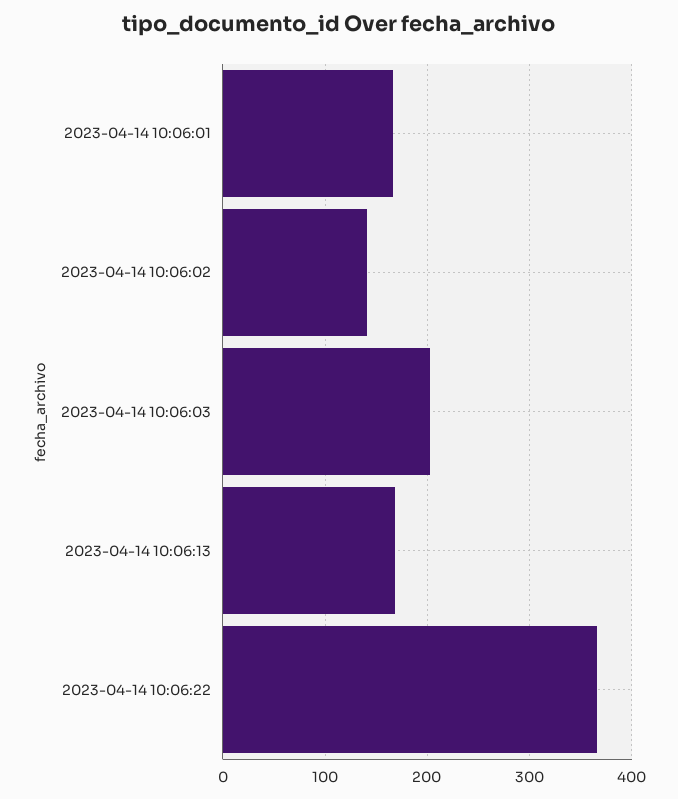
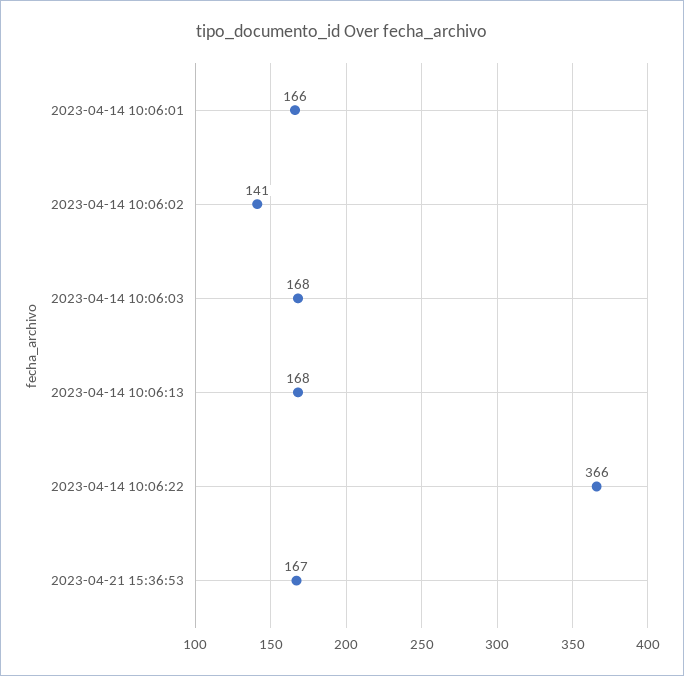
2023-04-14 10:06:03: 200 -> 168
2023-04-21 15:36:53: none -> 167

